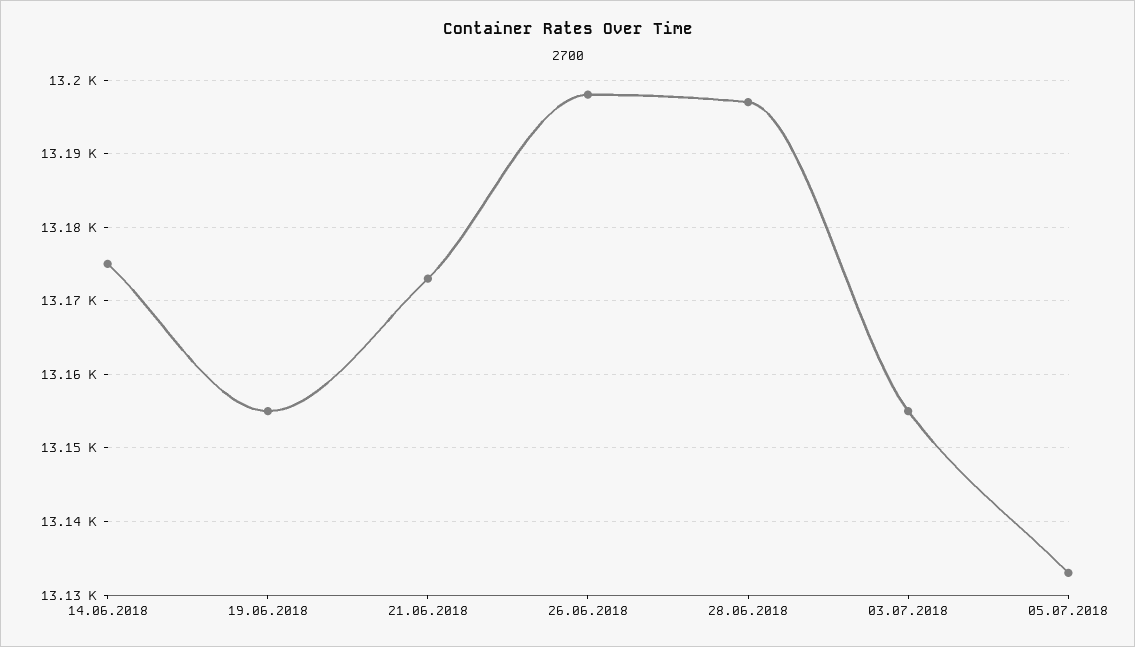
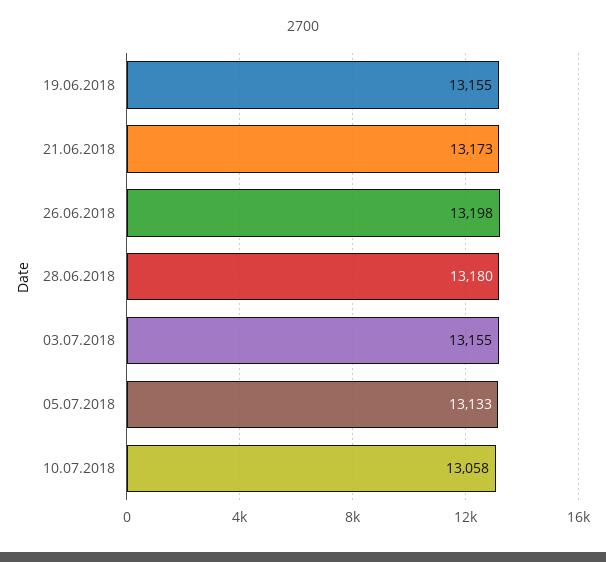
14.06.2018: 13175 -> none
28.06.2018: 13197 -> 13180
10.07.2018: none -> 13058

